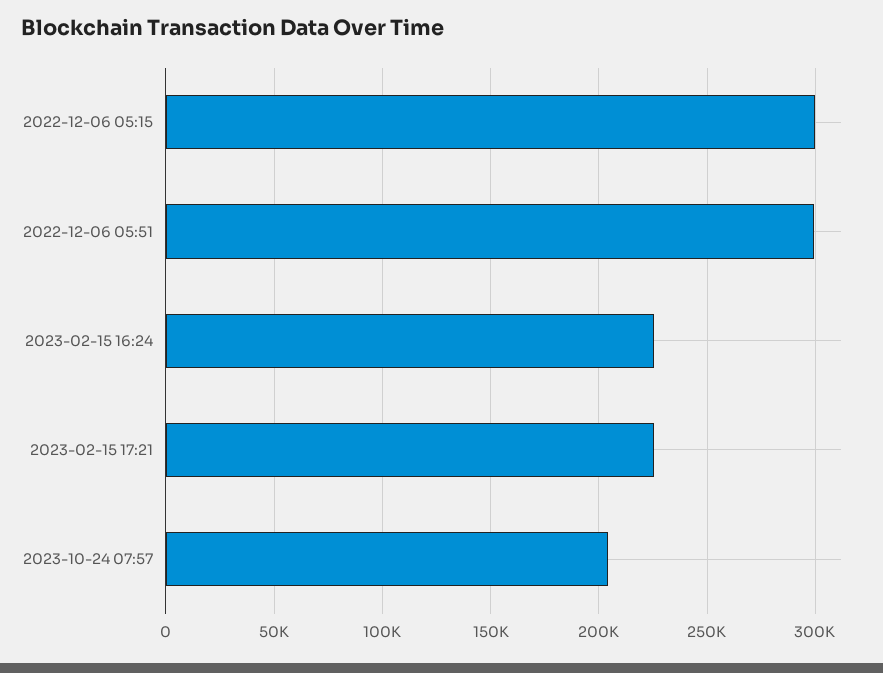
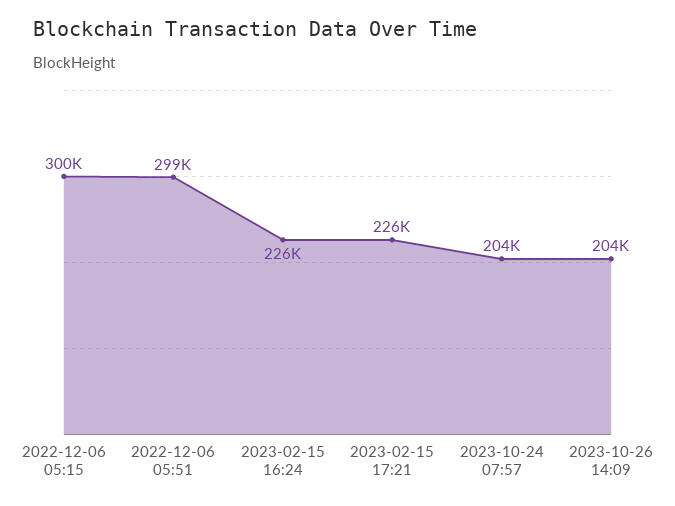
2023-10-26 14:09: none -> 204000

